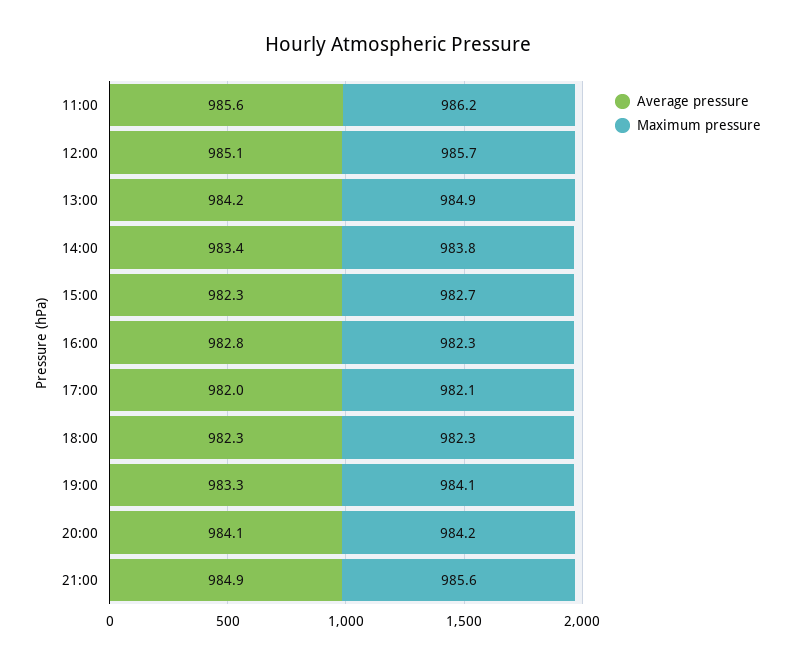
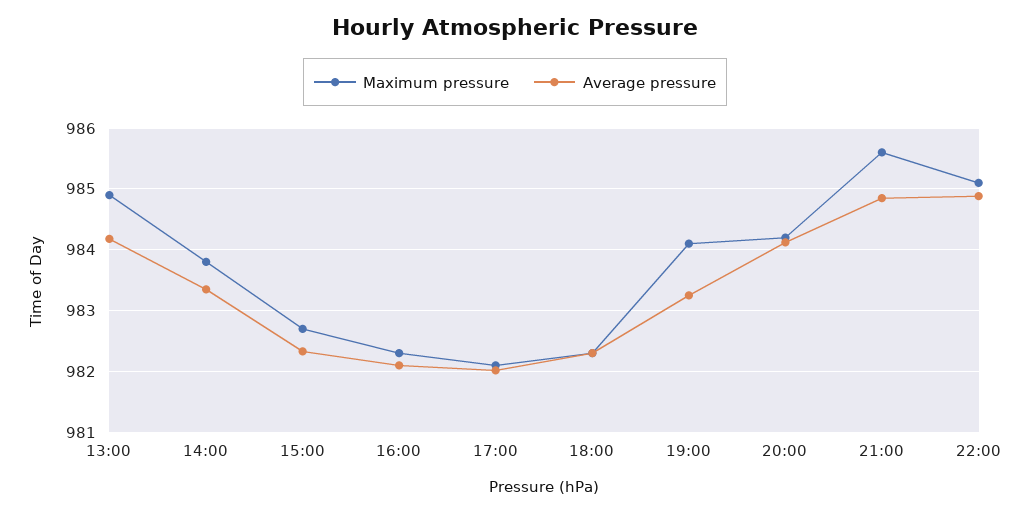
Average pressure, 11:00: 985.6 -> none
Maximum pressure, 11:00: 986.2 -> none
Average pressure, 12:00: 985.1 -> none
Maximum pressure, 12:00: 985.7 -> none
Average pressure, 16:00: 982.8 -> 982.1
Maximum pressure, 22:00: none -> 985.1
Average pressure, 22:00: none -> 984.9

